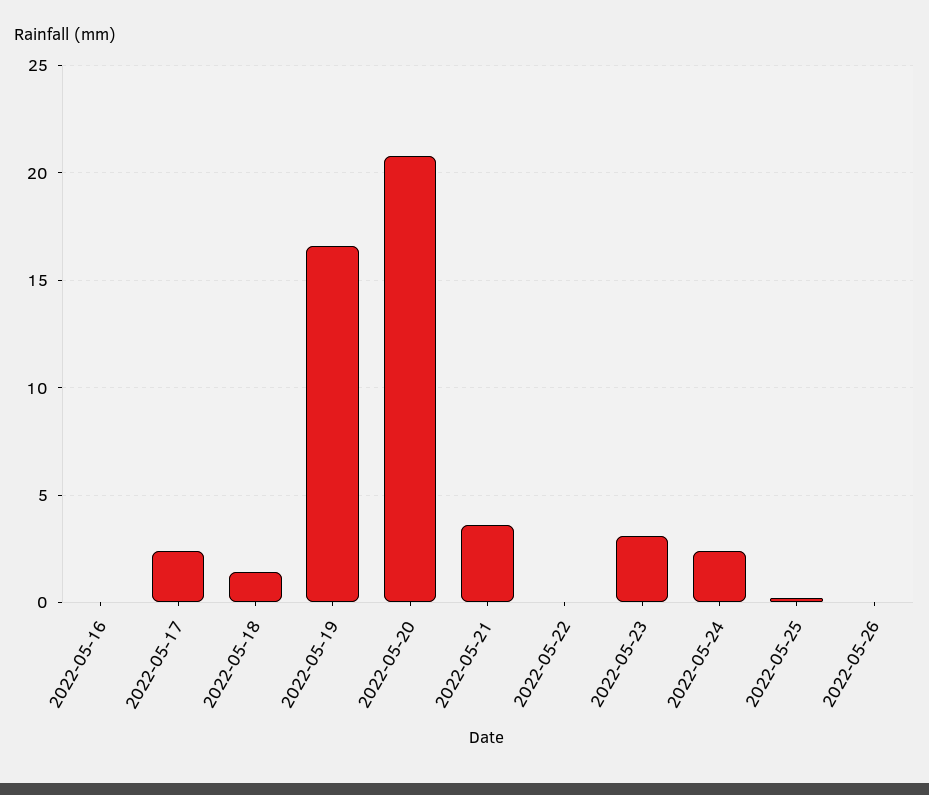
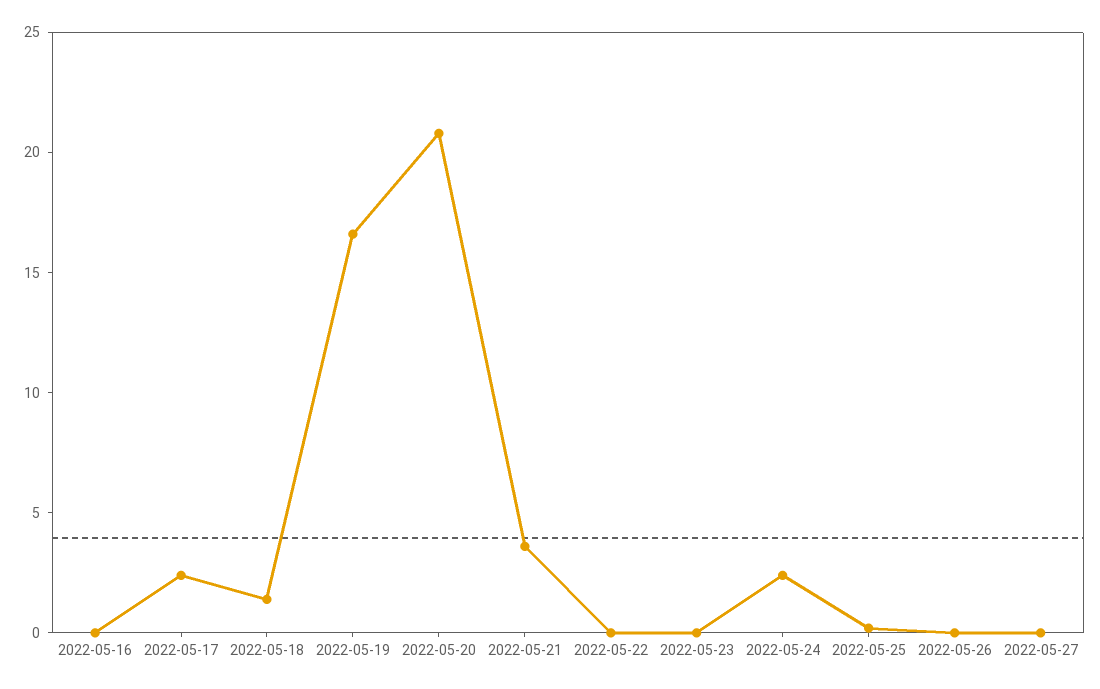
2022-05-23: 3 -> 0
2022-05-27: none -> 0

